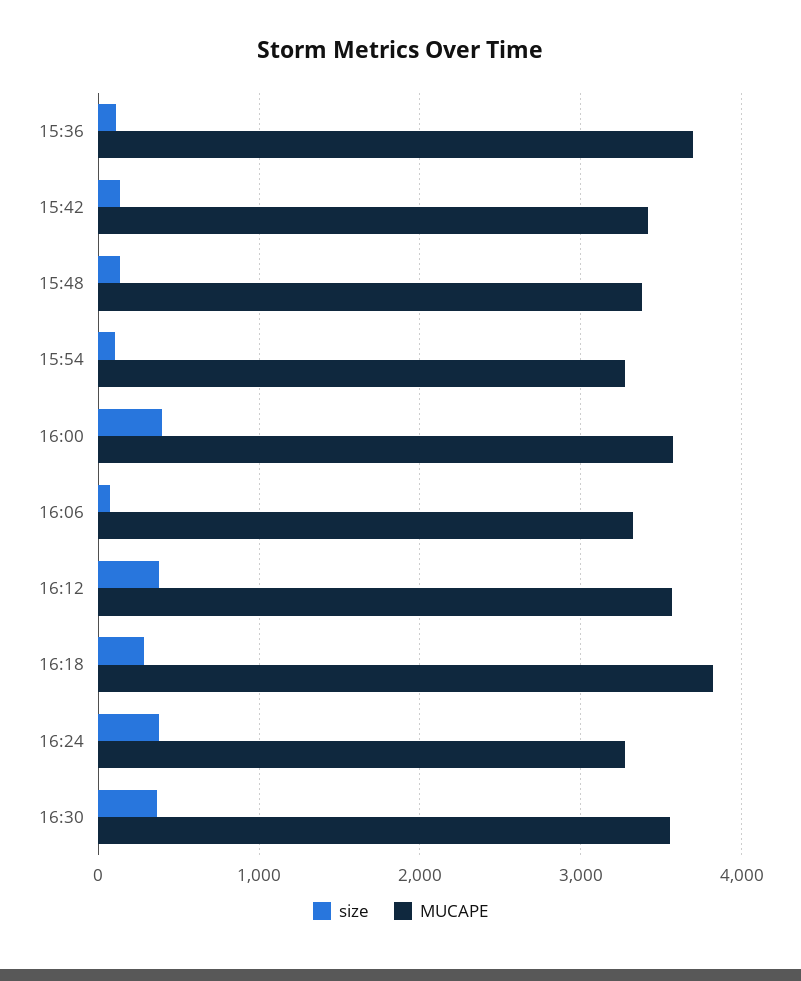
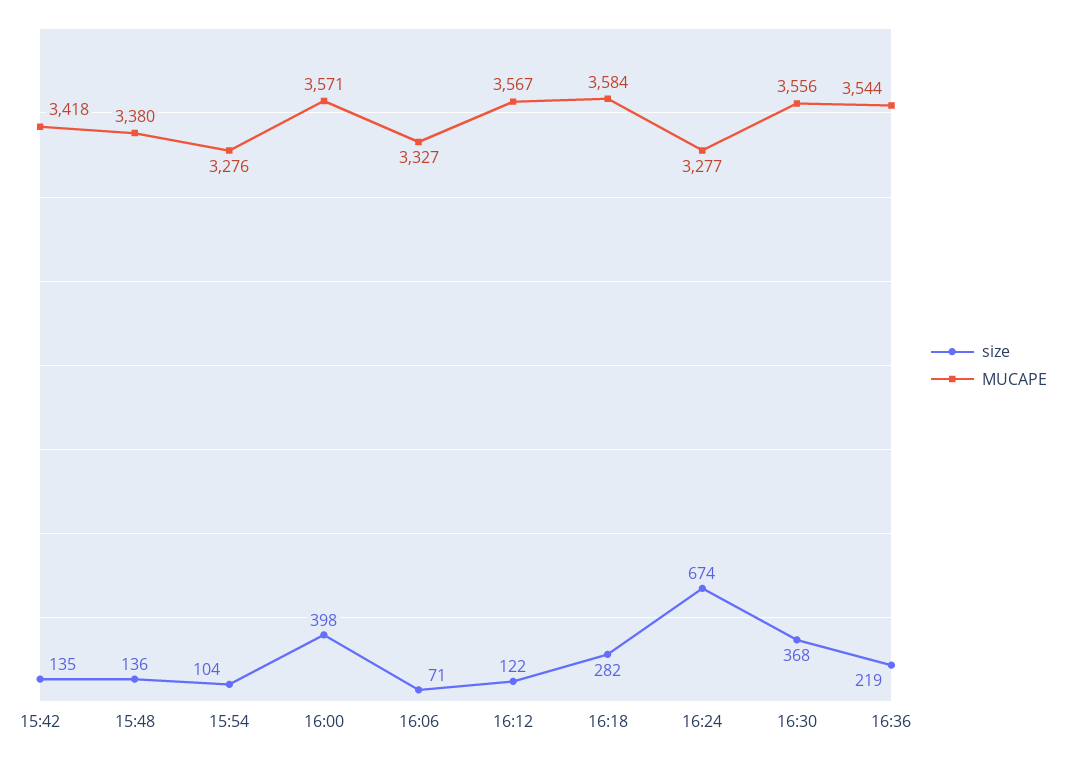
size, 15:36: 100 -> none
MUCAPE, 15:36: 3700 -> none
size, 16:12: 400 -> 122
MUCAPE, 16:18: 3800 -> 3584
size, 16:24: 400 -> 674
size, 16:36: none -> 219
MUCAPE, 16:36: none -> 3544

